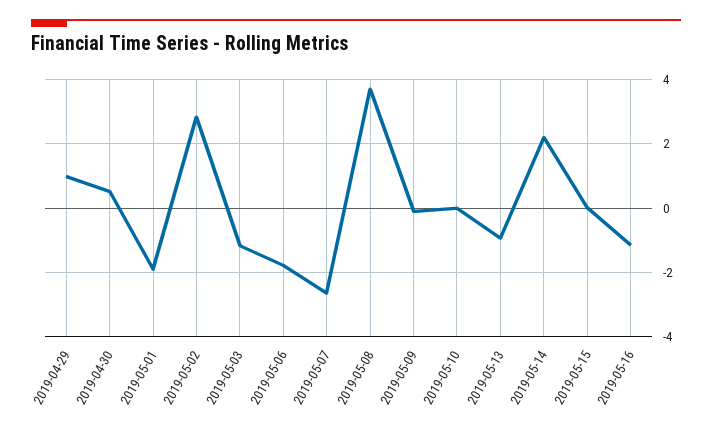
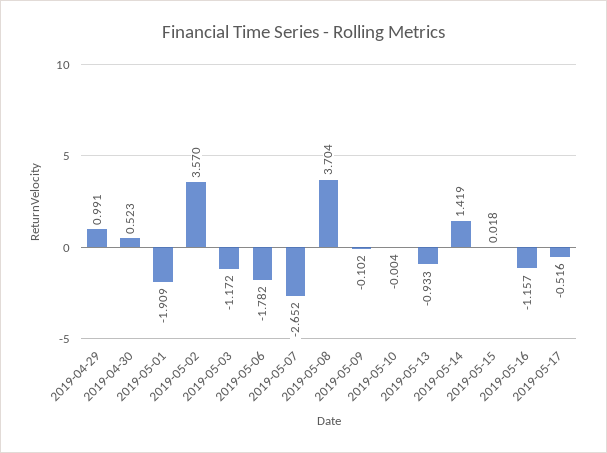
2019-05-02: 2.8 -> 3.57
2019-05-14: 2.2 -> 1.419
2019-05-17: none -> -0.516

